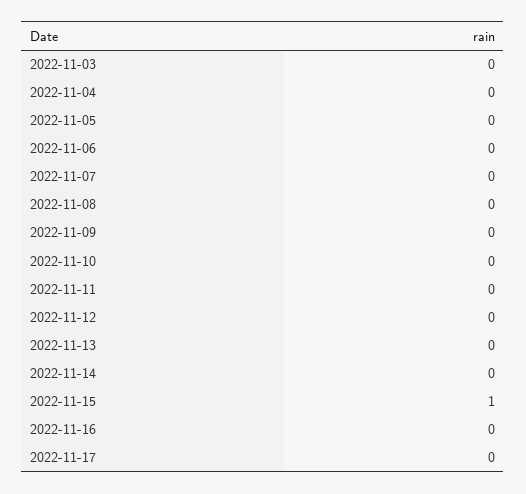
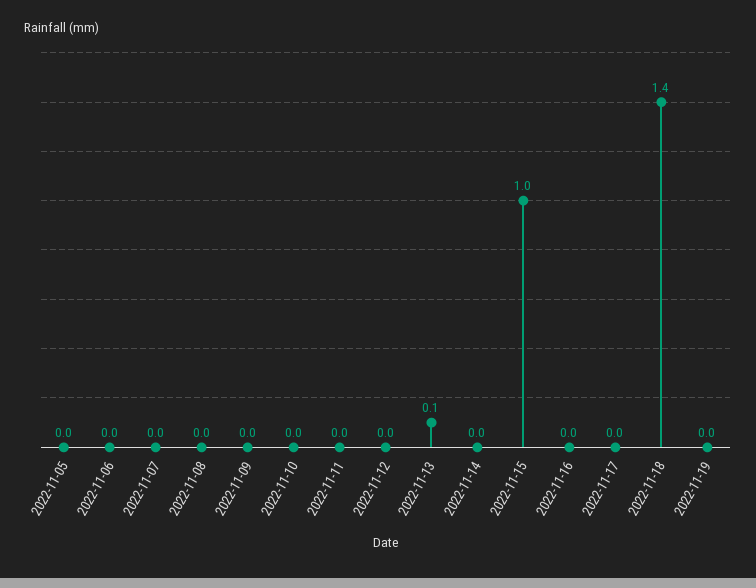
2022-11-03: 0 -> none
2022-11-04: 0 -> none
2022-11-13: 0 -> 0.1
2022-11-18: none -> 1.4
2022-11-19: none -> 0

